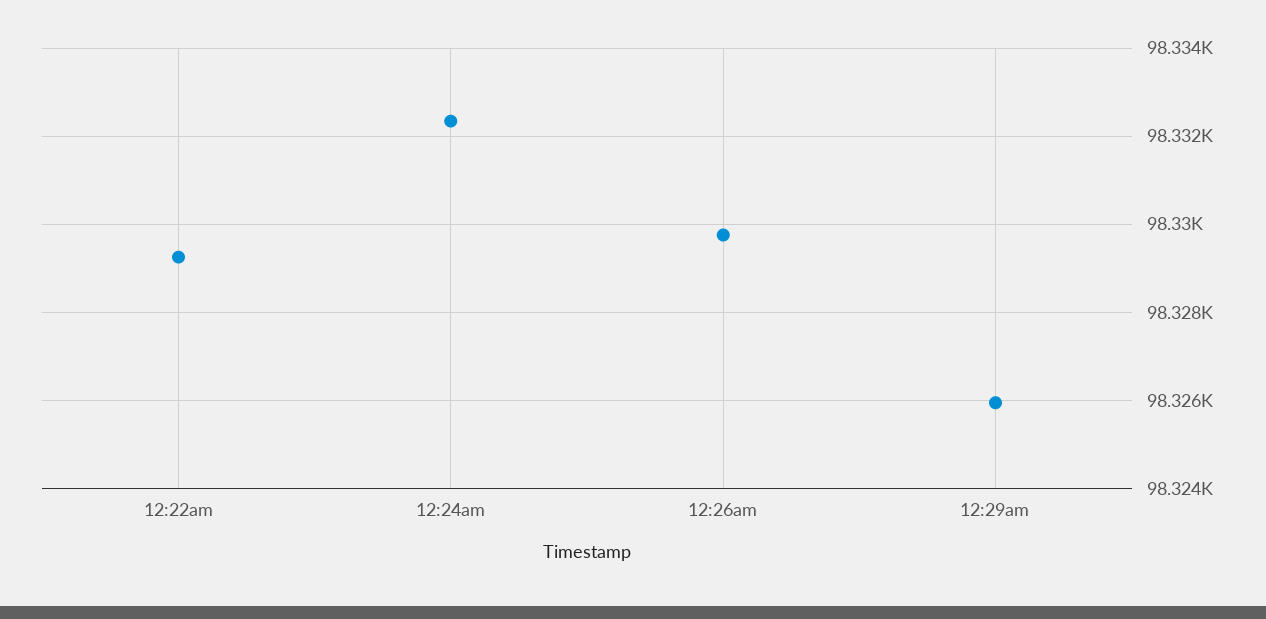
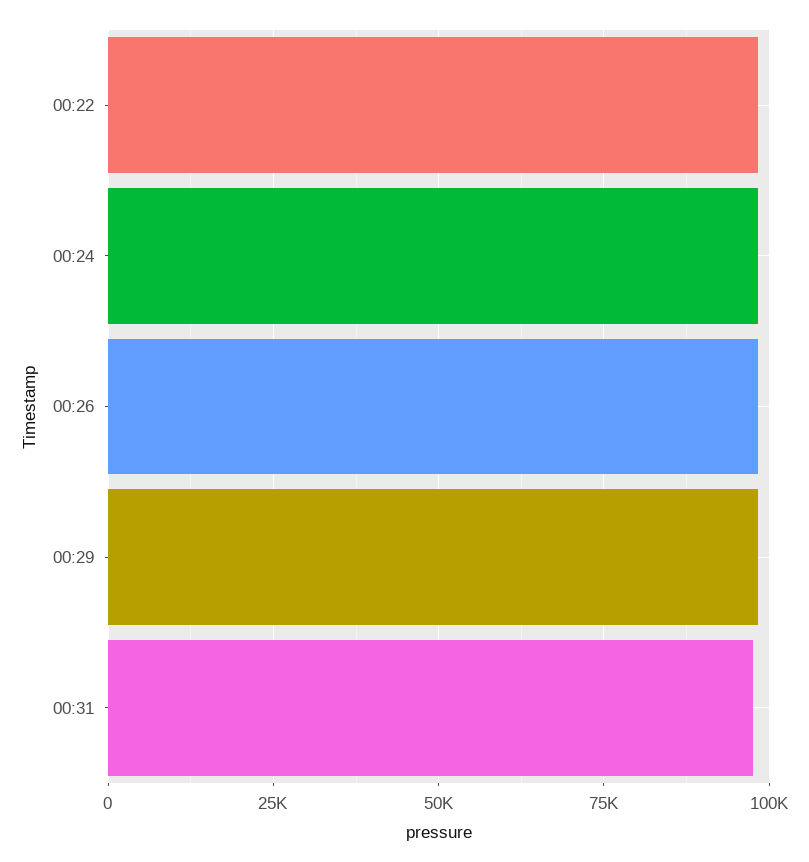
00:31: none -> 97500

